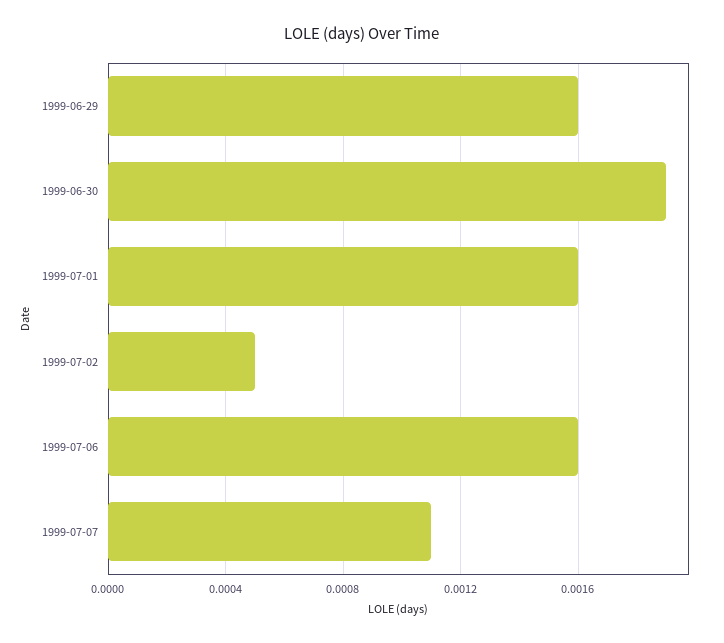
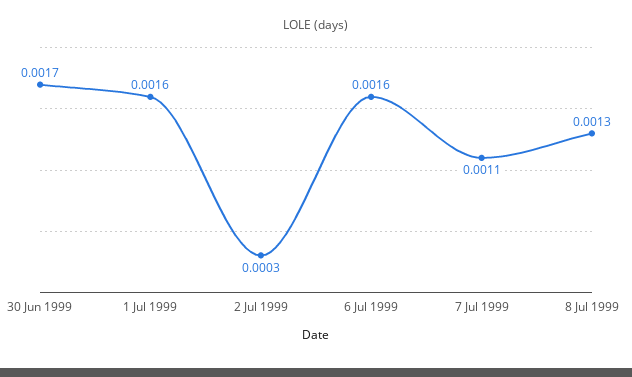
1999-06-29: 0.0016 -> none
1999-06-30: 0.0019 -> 0.0017
1999-07-02: 0.0005 -> 0.0003
8 Jul 1999: none -> 0.0013

